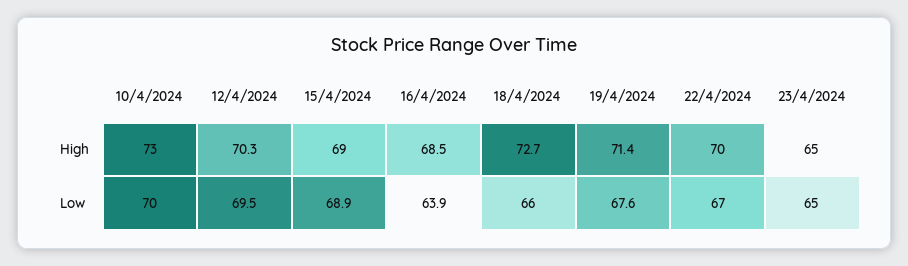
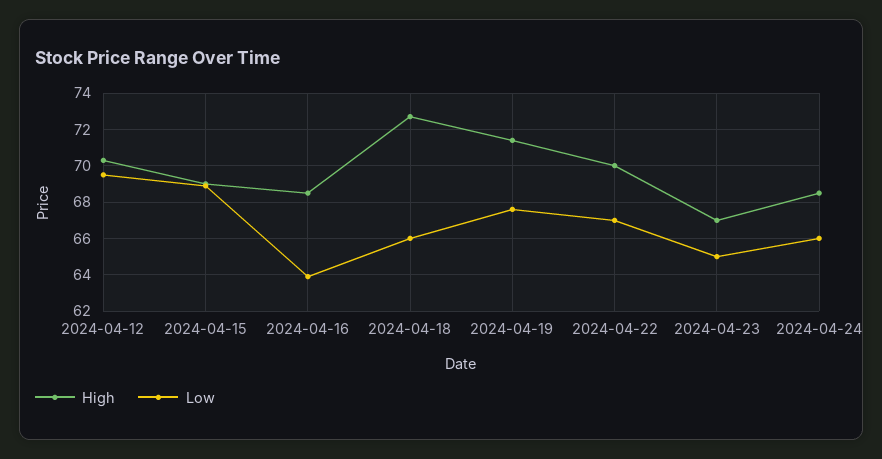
High, 10/4/2024: 73 -> none
High, 23/4/2024: 65 -> 67
Low, 10/4/2024: 70 -> none
High, 2024-04-24: none -> 68.5
Low, 2024-04-24: none -> 66

